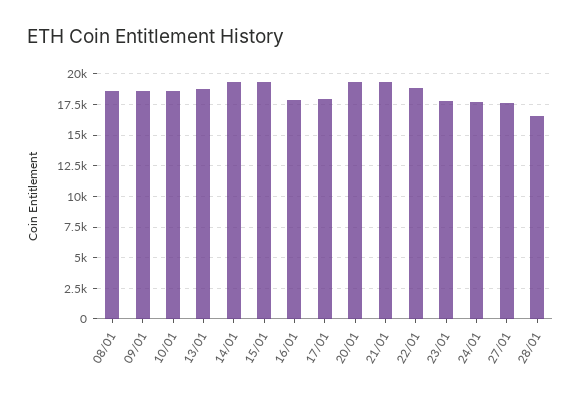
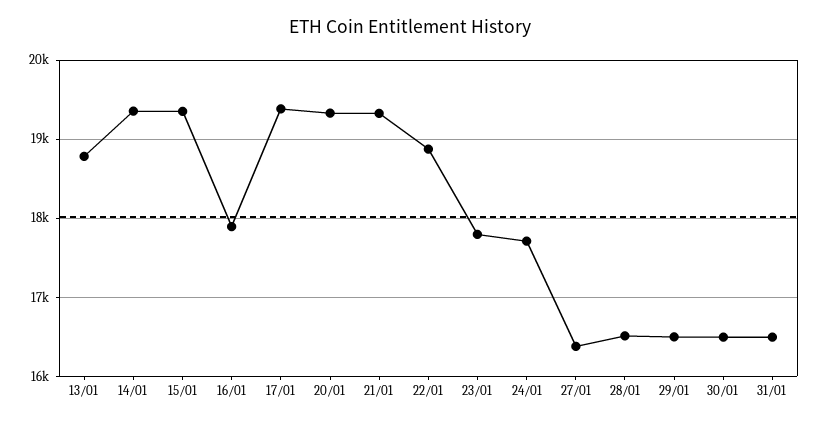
08/01: 18500 -> none
09/01: 18500 -> none
10/01: 18500 -> none
17/01: 18000 -> 19400
27/01: 17500 -> 16400
29/01: none -> 16500
30/01: none -> 16500
31/01: none -> 16500

